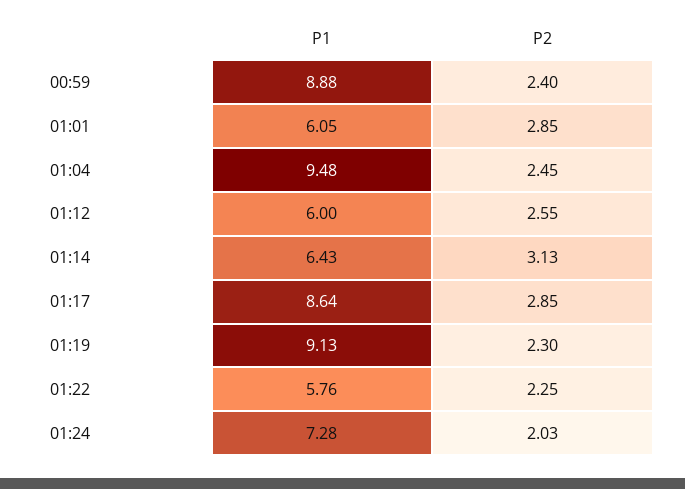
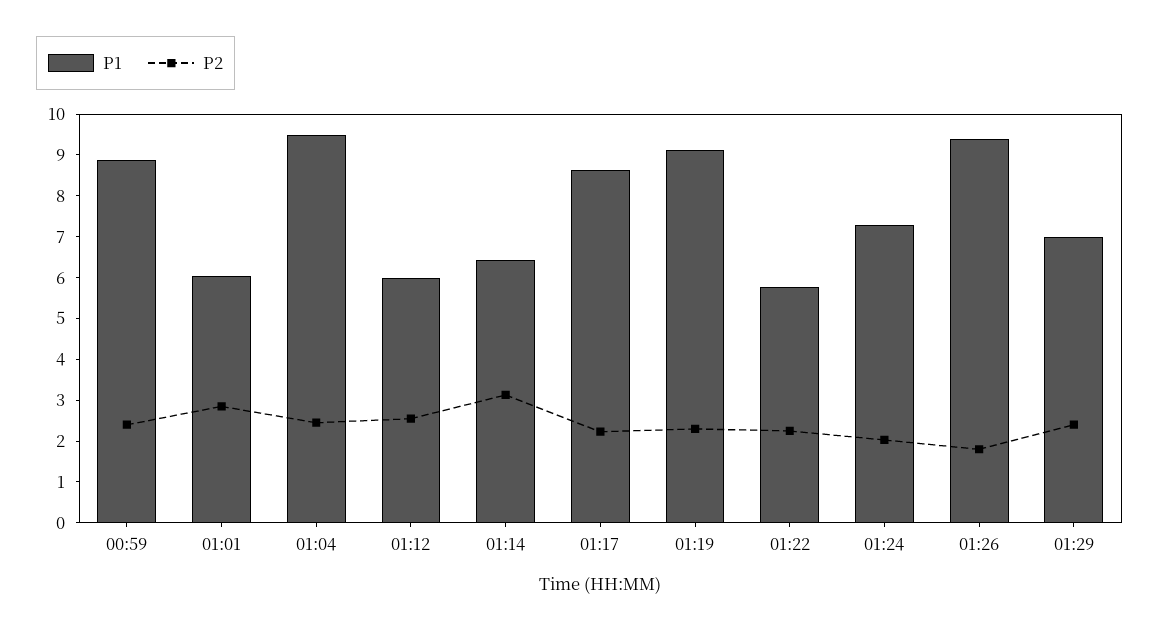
P2, 01:17: 2.85 -> 2.2
P1, 01:26: none -> 9.4
P2, 01:26: none -> 1.8
P1, 01:29: none -> 7
P2, 01:29: none -> 2.4

